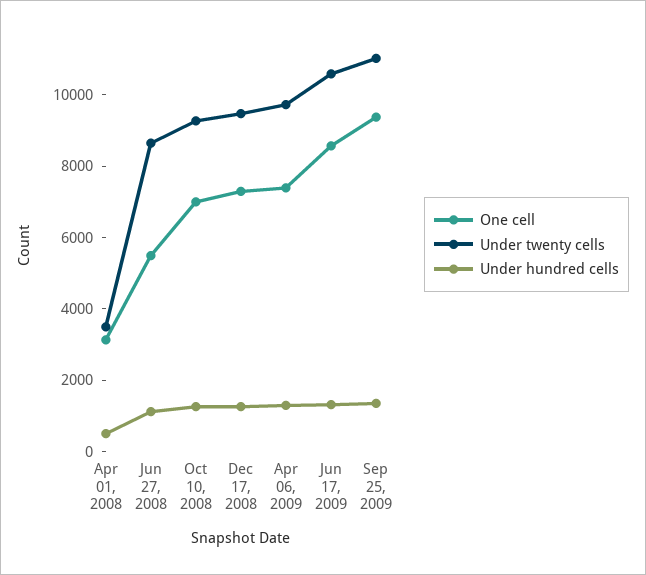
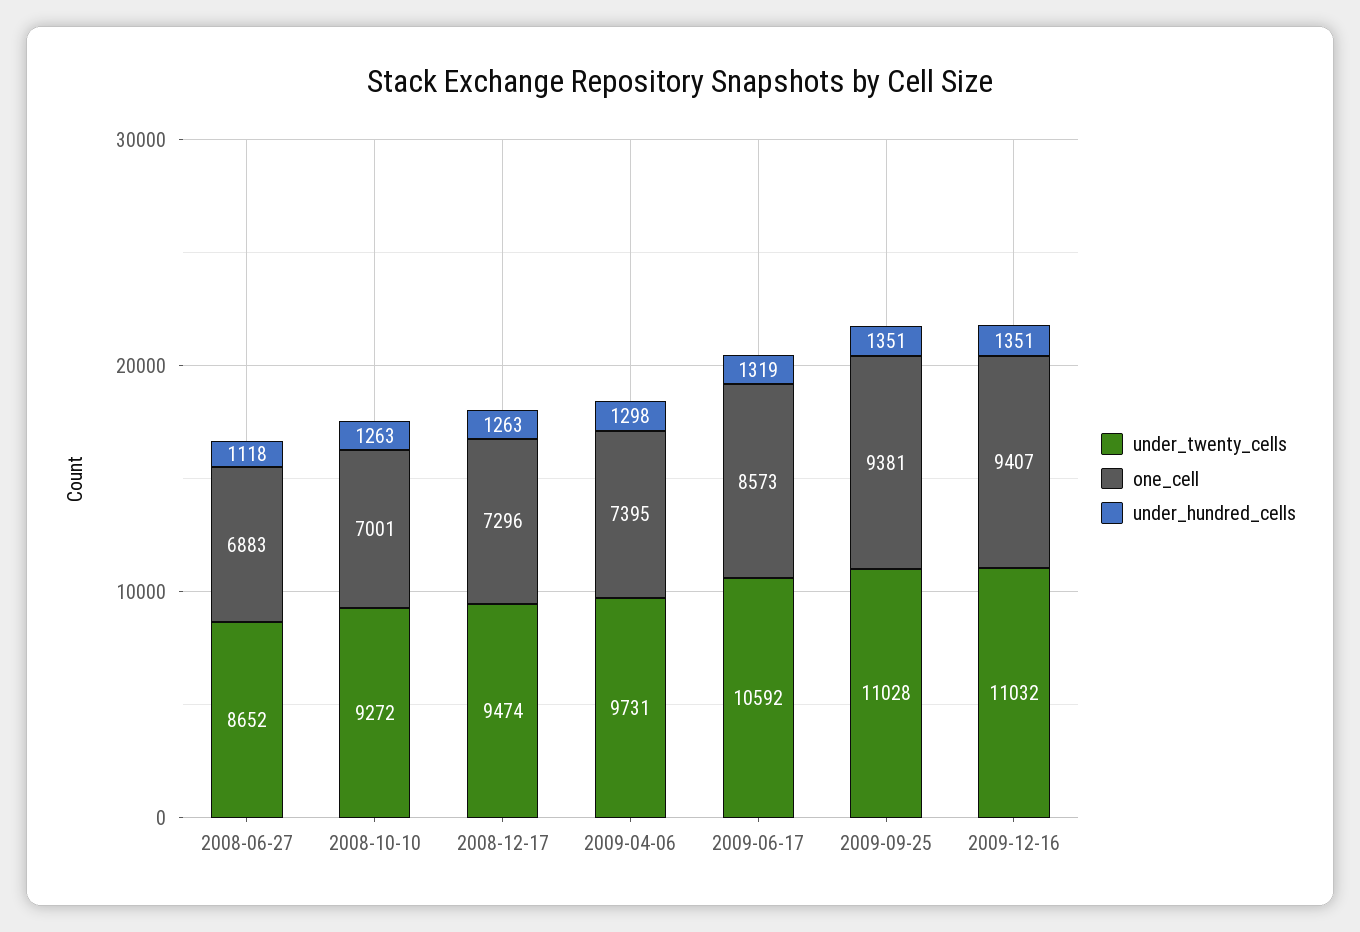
One cell, Apr 01, 2008: 3000 -> none
Under twenty cells, Apr 01, 2008: 3500 -> none
Under hundred cells, Apr 01, 2008: 500 -> none
One cell, Jun 27, 2008: 5500 -> 6883
Under twenty cells, 2009-12-16: none -> 11032
One cell, 2009-12-16: none -> 9407
Under hundred cells, 2009-12-16: none -> 1351

